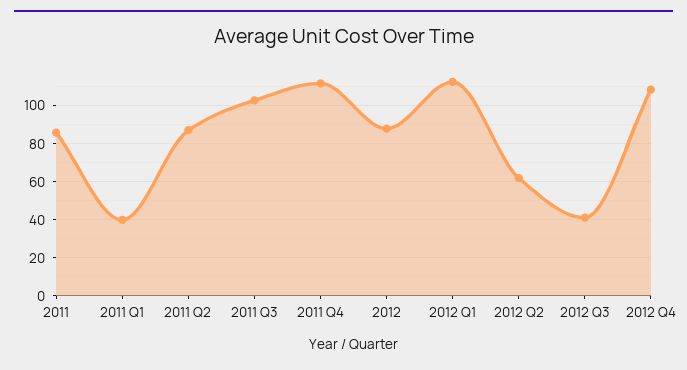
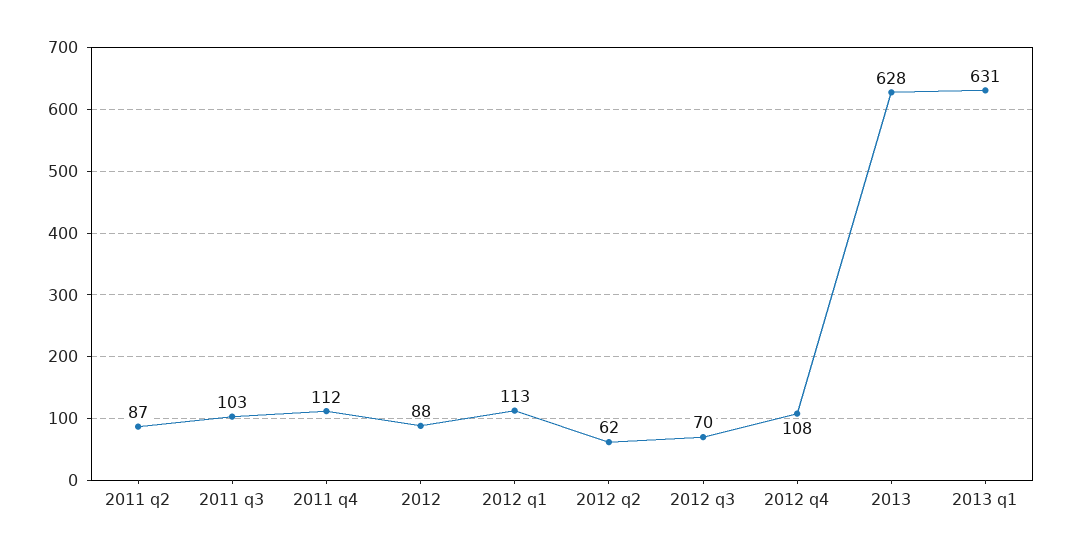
2011: 85 -> none
2011 Q1: 40 -> none
2012 Q3: 40 -> 70
2013: none -> 628
2013 q1: none -> 631

